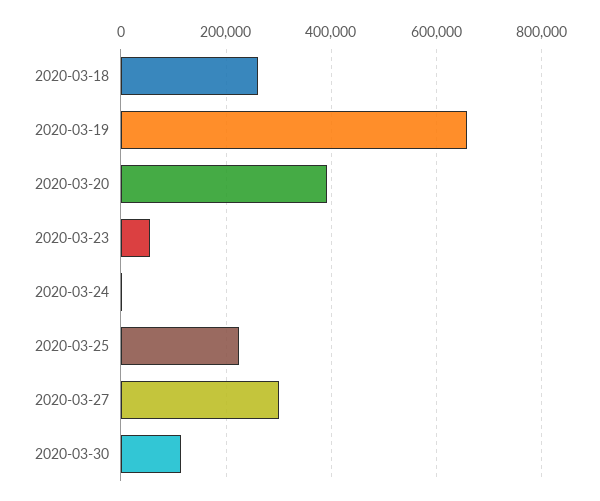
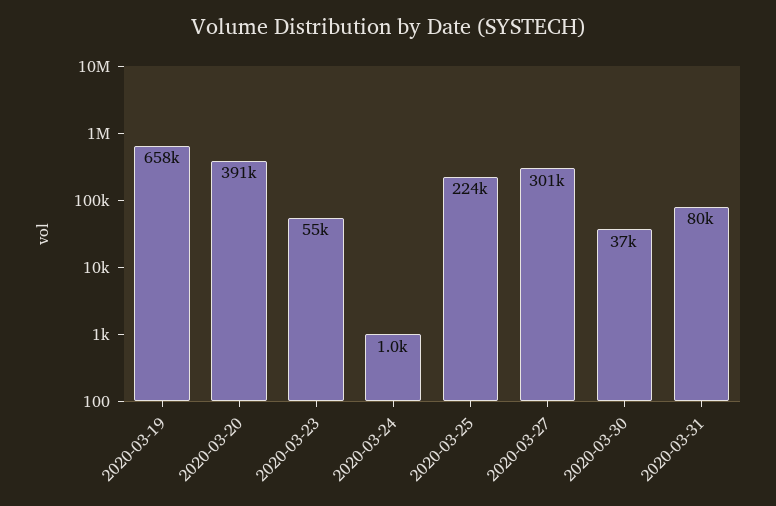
2020-03-18: 260000 -> none
2020-03-30: 120000 -> 37000
2020-03-31: none -> 80000

